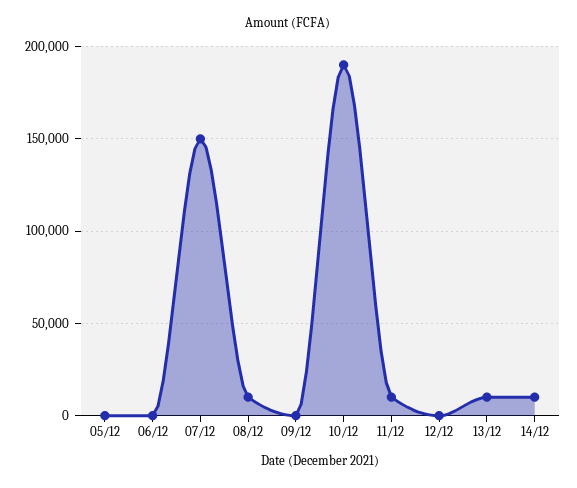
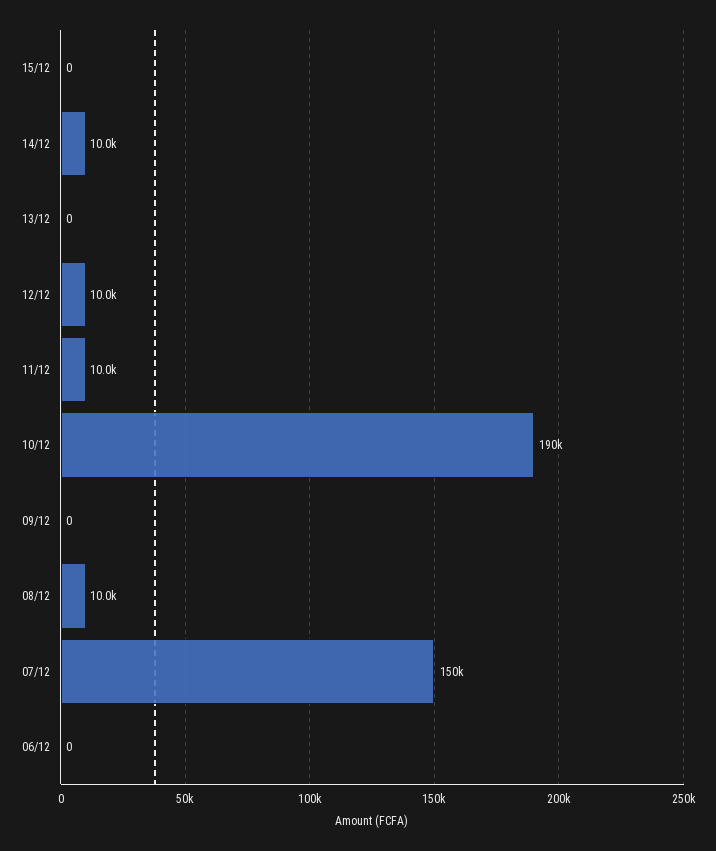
05/12: 0 -> none
12/12: 0 -> 10000
13/12: 10000 -> 0
15/12: none -> 0

